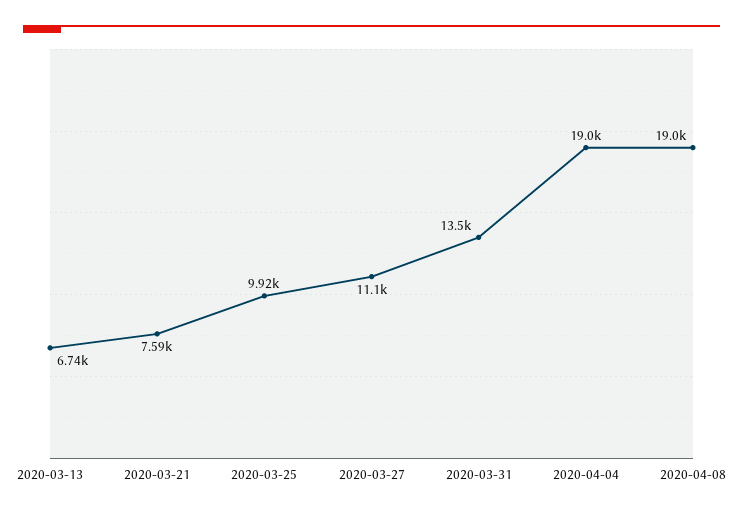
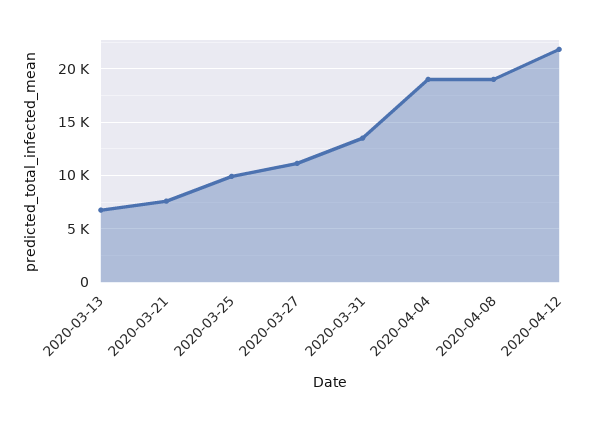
2020-04-12: none -> 22000

